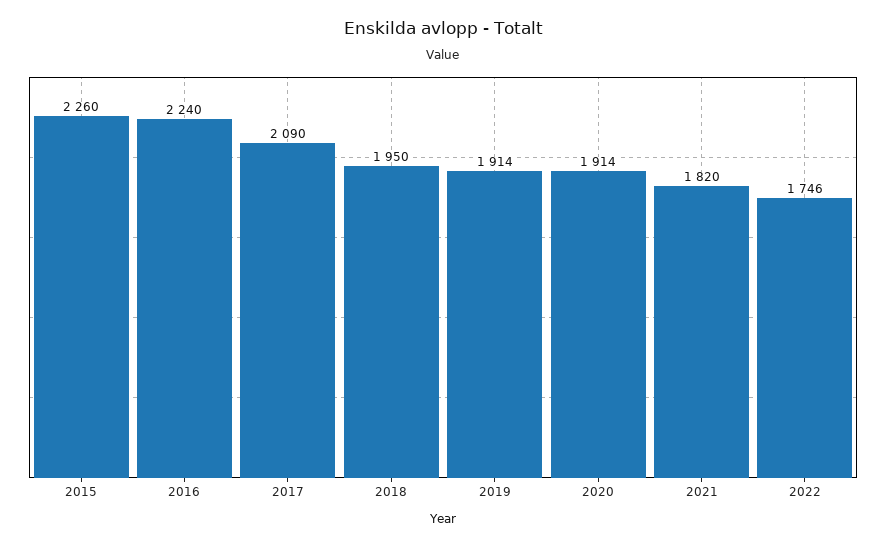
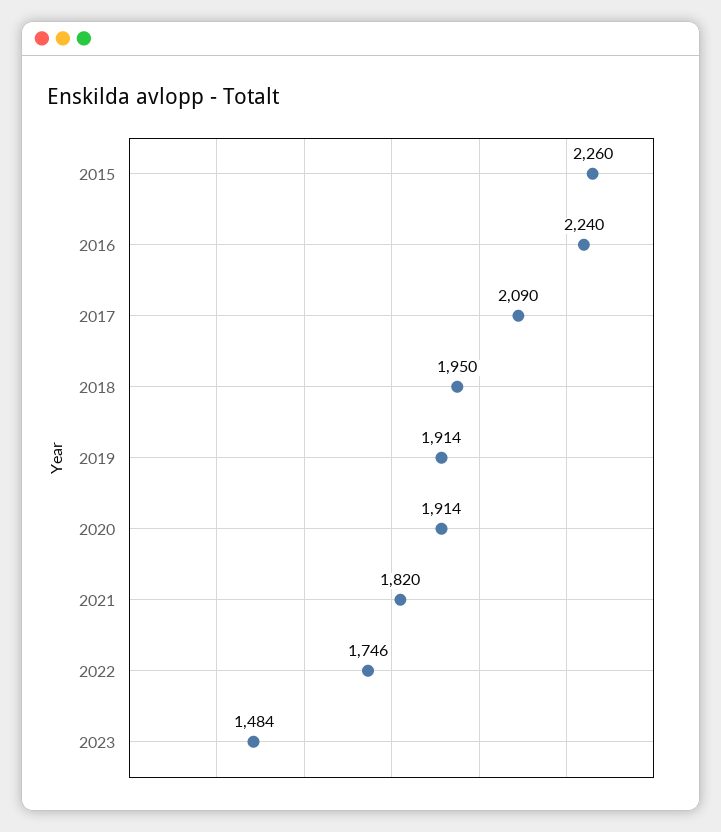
2023: none -> 1484

